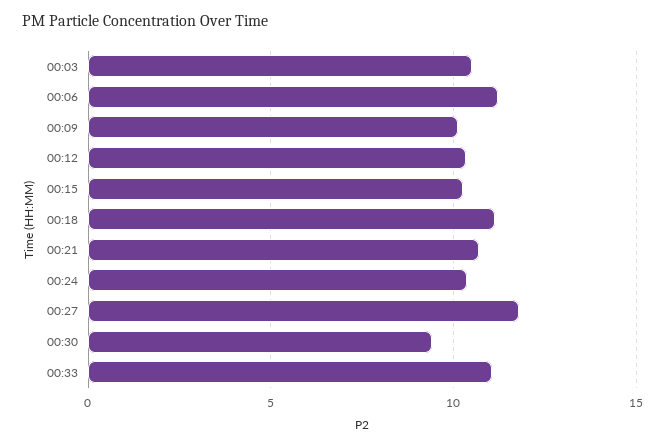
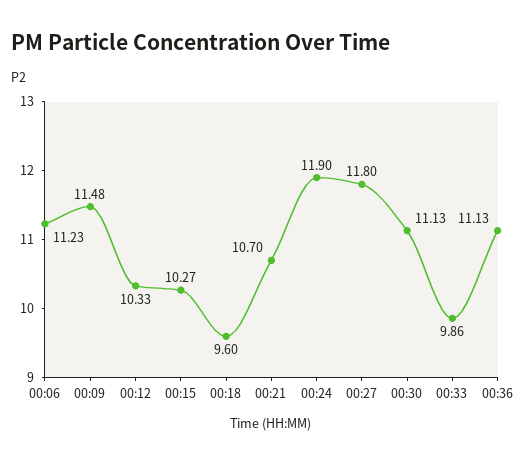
00:03: 10.5 -> none
00:09: 10 -> 11.48
00:18: 11 -> 9.6
00:24: 10.5 -> 11.9
00:30: 9.5 -> 11.13
00:33: 11 -> 9.86
00:36: none -> 11.13

